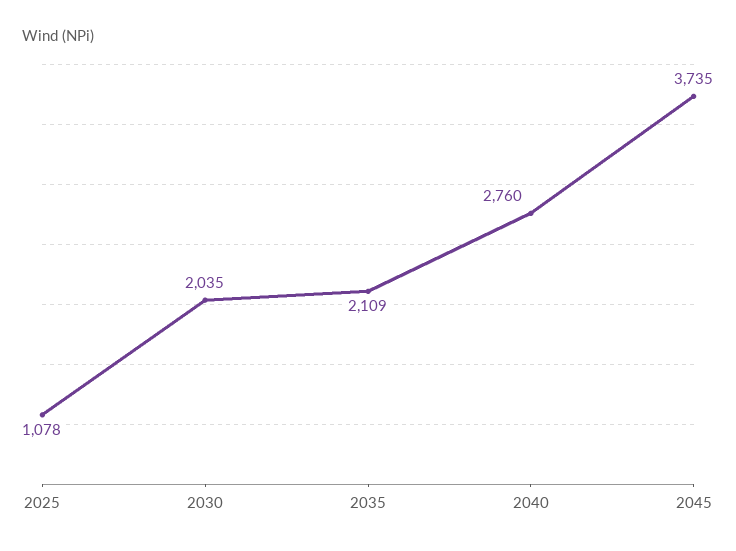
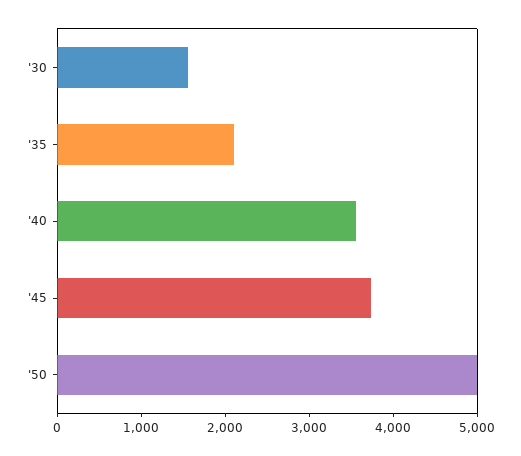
2025: 1078 -> none
2030: 2035 -> 1600
2040: 2760 -> 3600
'50: none -> 5000

